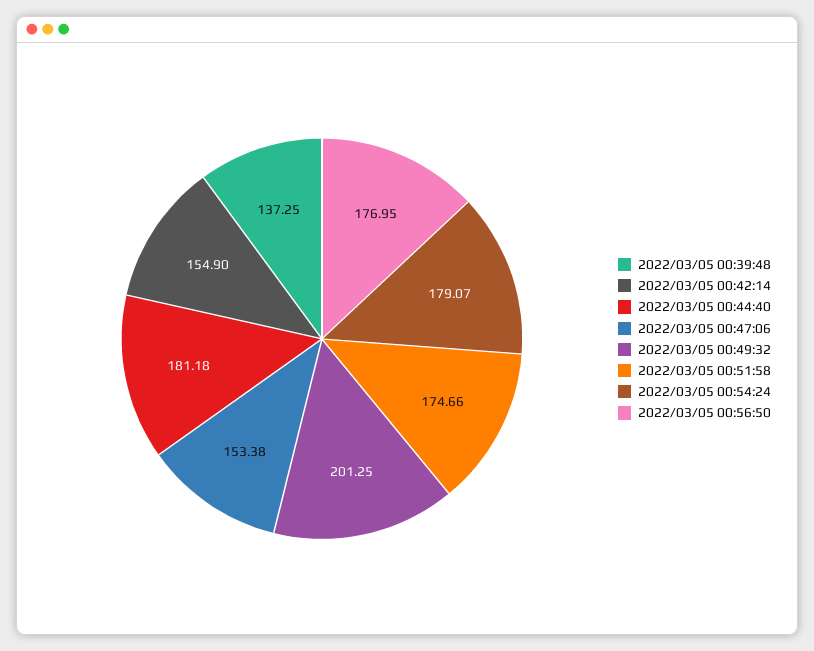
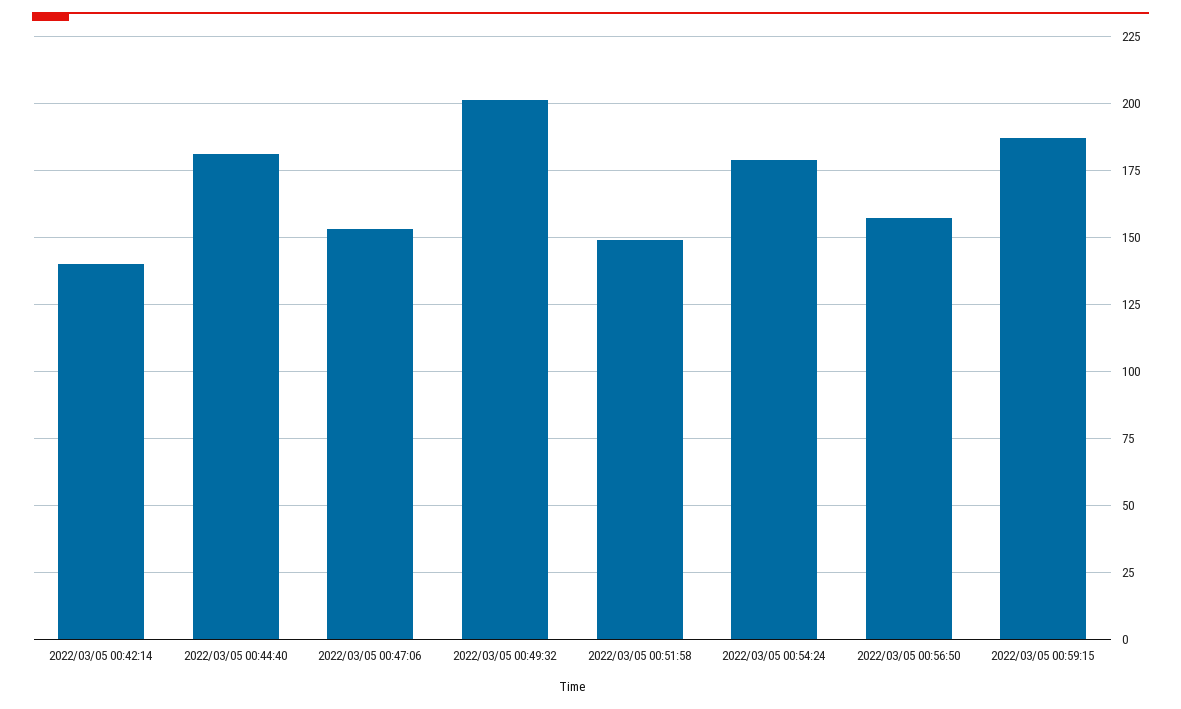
2022/03/05 00:39:48: 137.25 -> none
2022/03/05 00:42:14: 154.9 -> 140
2022/03/05 00:51:58: 174.66 -> 150
2022/03/05 00:56:50: 176.95 -> 157.5
2022/03/05 00:59:15: none -> 187.5

